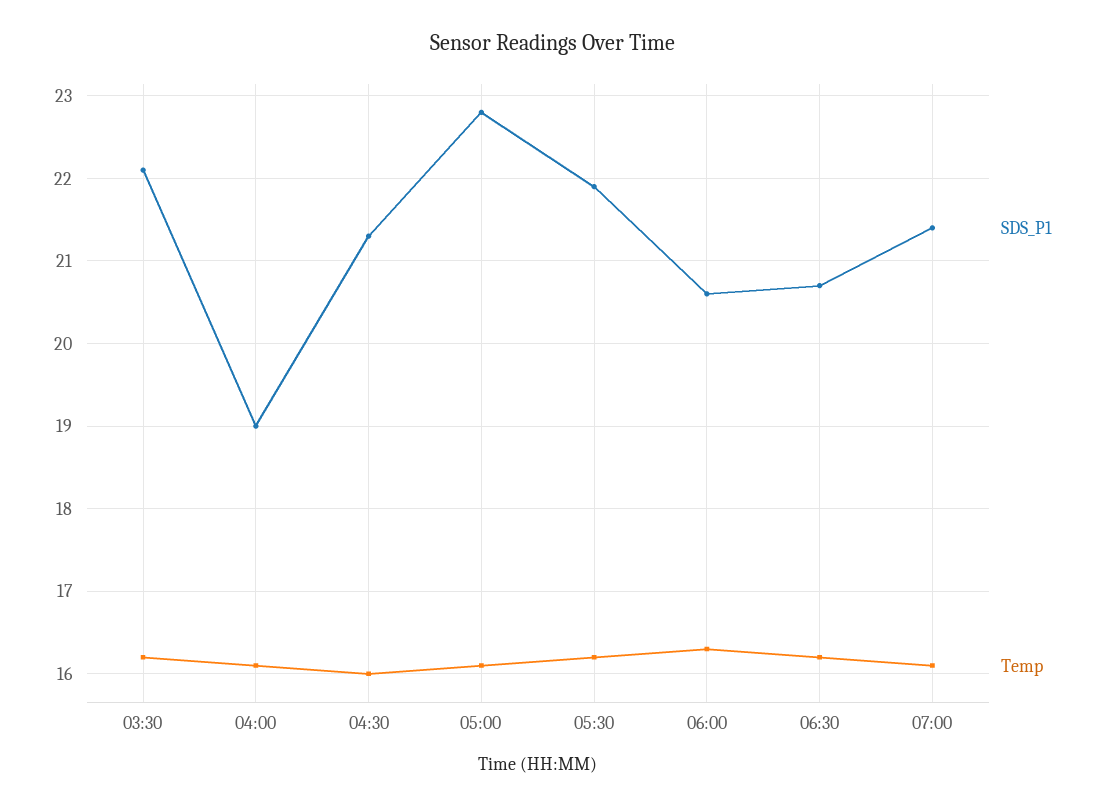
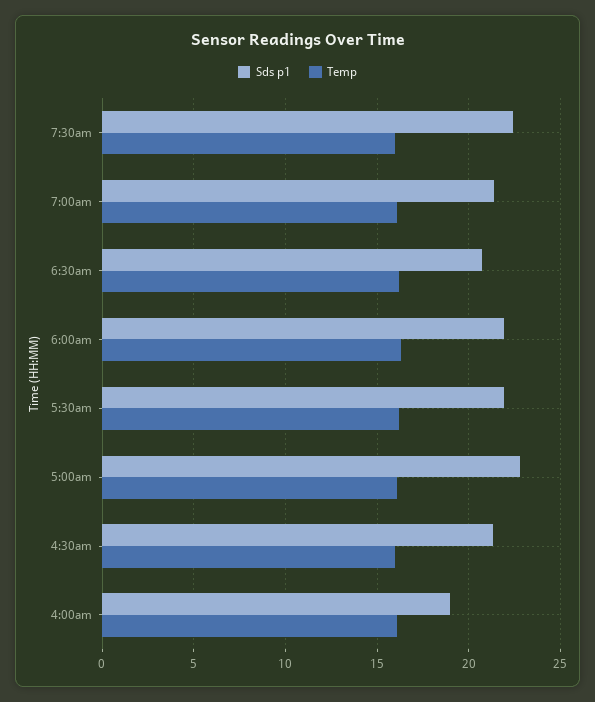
SDS_P1, 03:30: 22.1 -> none
Temp, 03:30: 16.2 -> none
SDS_P1, 06:00: 20.6 -> 22
SDS_P1, 7:30am: none -> 22.5
Temp, 7:30am: none -> 16

